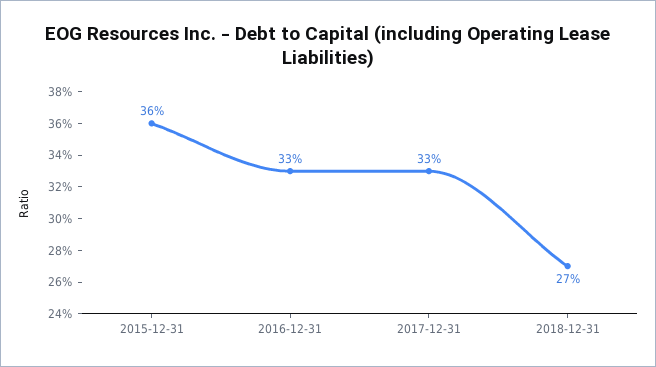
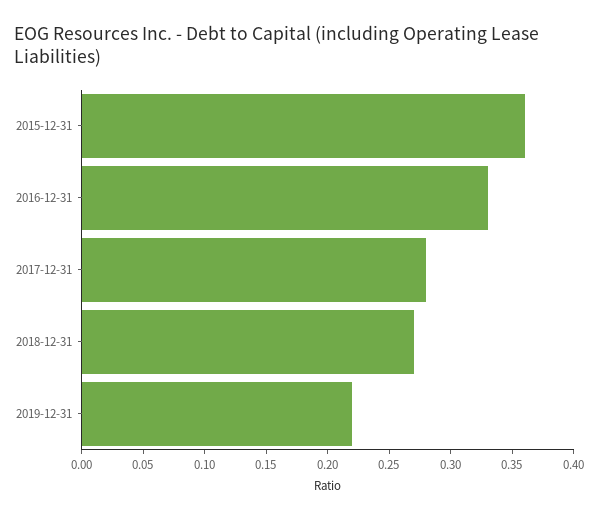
2017-12-31: 0.33 -> 0.28
2019-12-31: none -> 0.22

